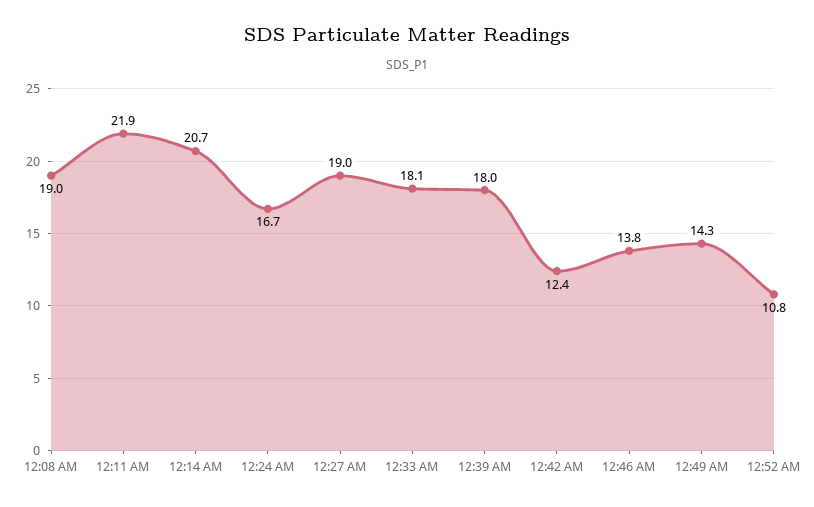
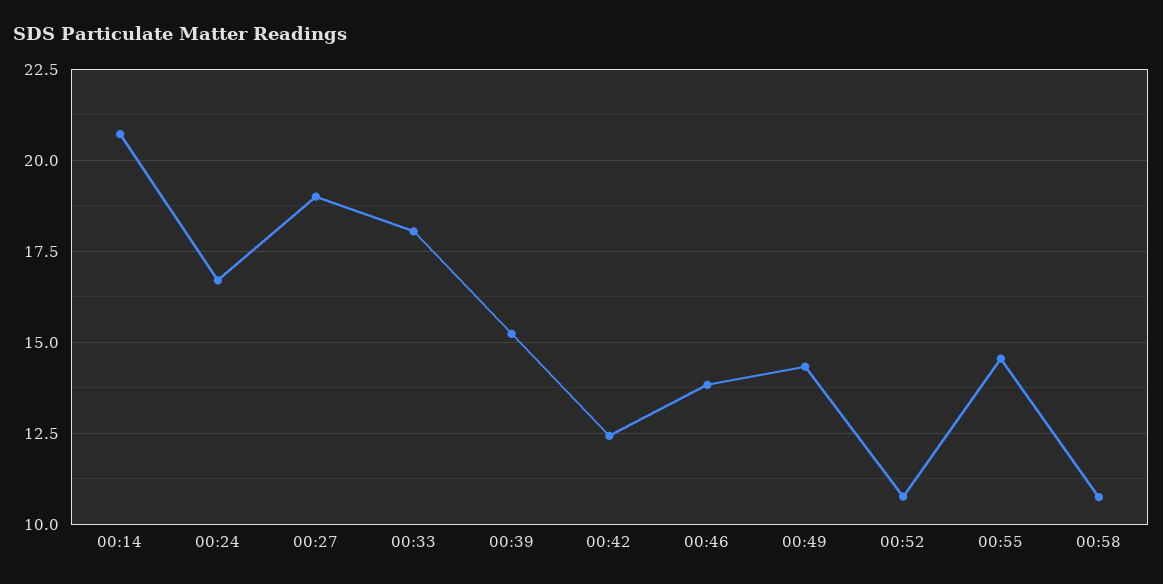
12:08 AM: 19 -> none
12:11 AM: 21.9 -> none
12:39 AM: 18 -> 15.25
00:55: none -> 14.5
00:58: none -> 10.75

